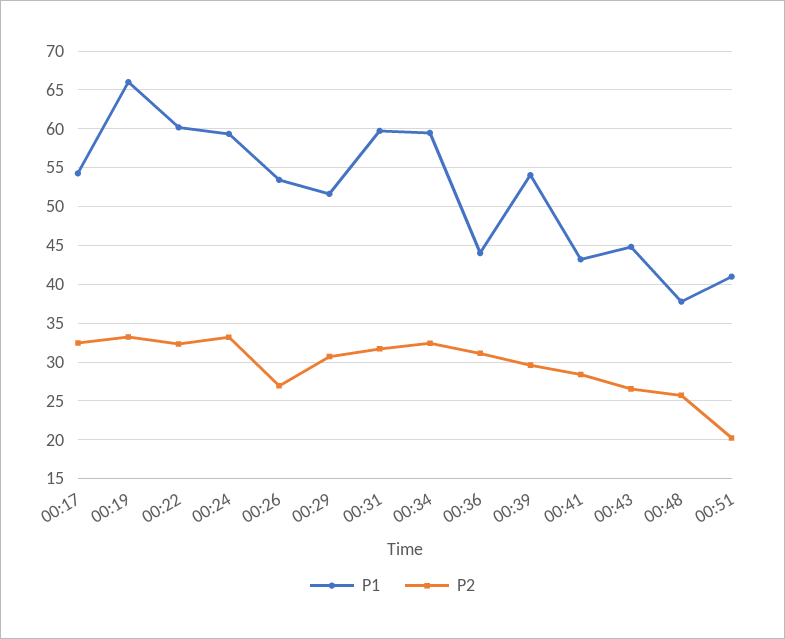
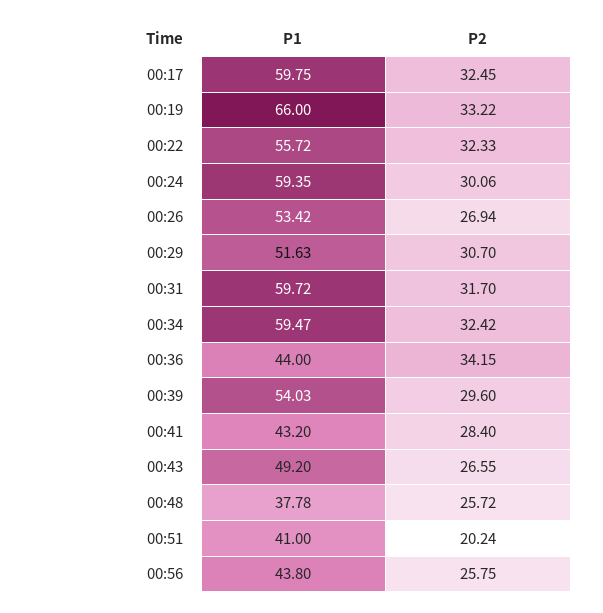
P1, 00:17: 54 -> 59.75
P1, 00:22: 60 -> 55.72
P2, 00:24: 33 -> 30.06
P2, 00:36: 31 -> 34.15
P1, 00:43: 45 -> 49.2
P1, 00:56: none -> 43.8
P2, 00:56: none -> 25.75

